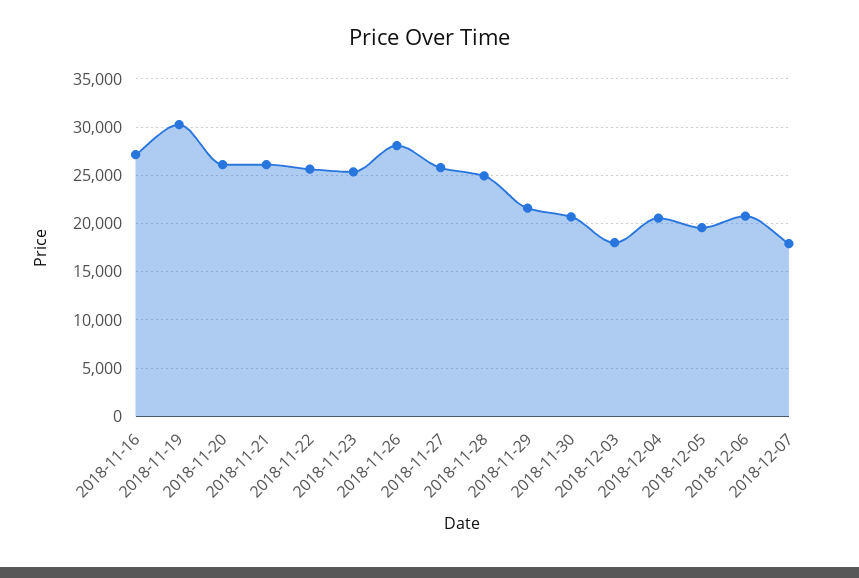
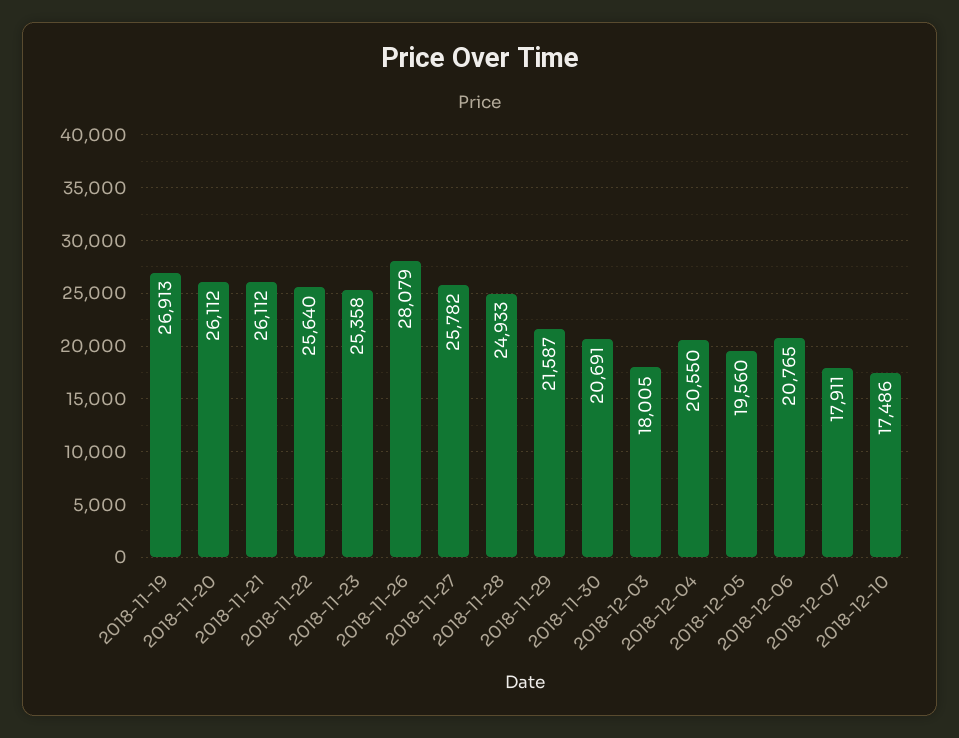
2018-11-16: 27000 -> none
2018-11-19: 30000 -> 26913
2018-12-10: none -> 17486

